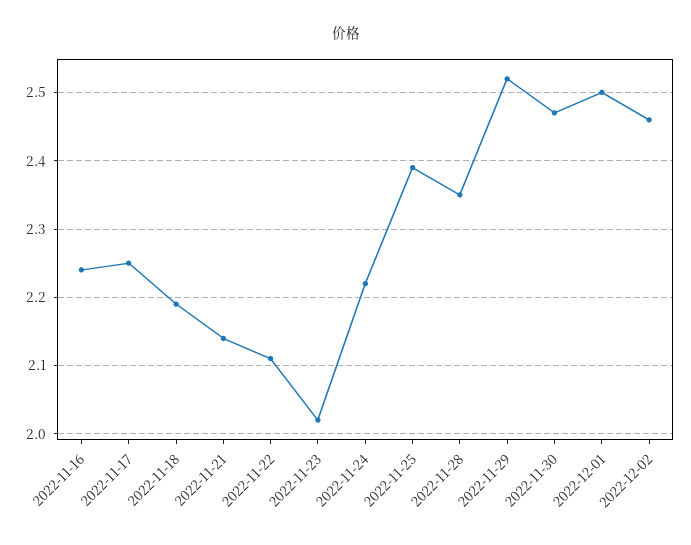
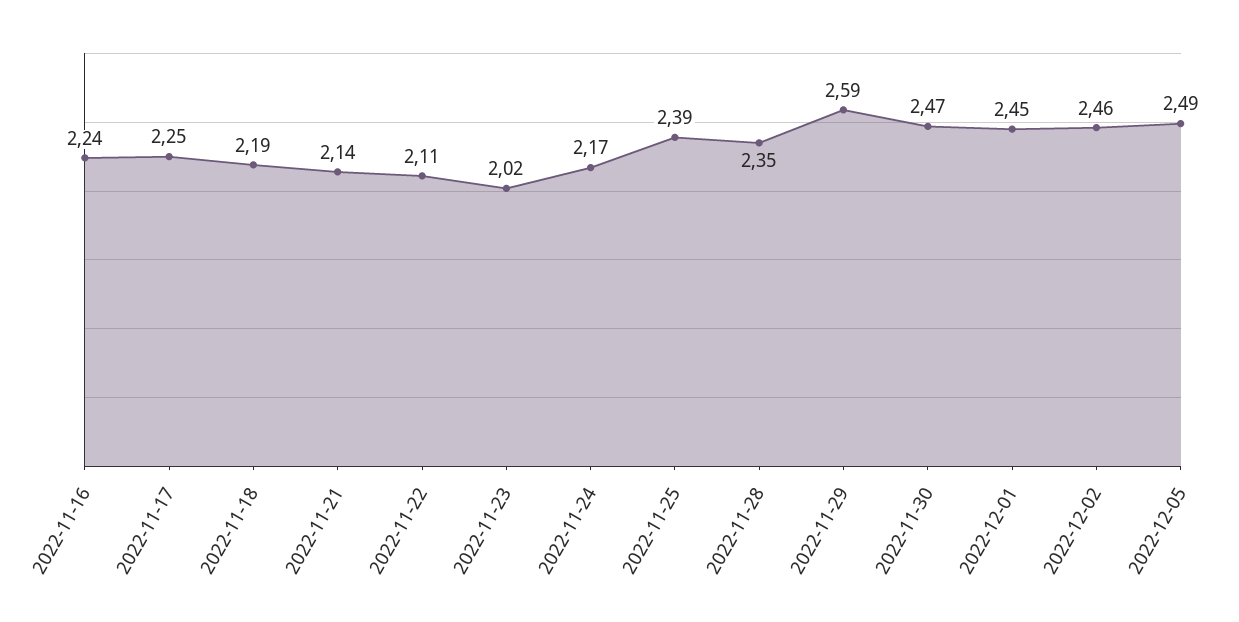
2022-11-24: 2.22 -> 2.17
2022-11-29: 2.52 -> 2.59
2022-12-01: 2.5 -> 2.45
2022-12-05: none -> 2.49

